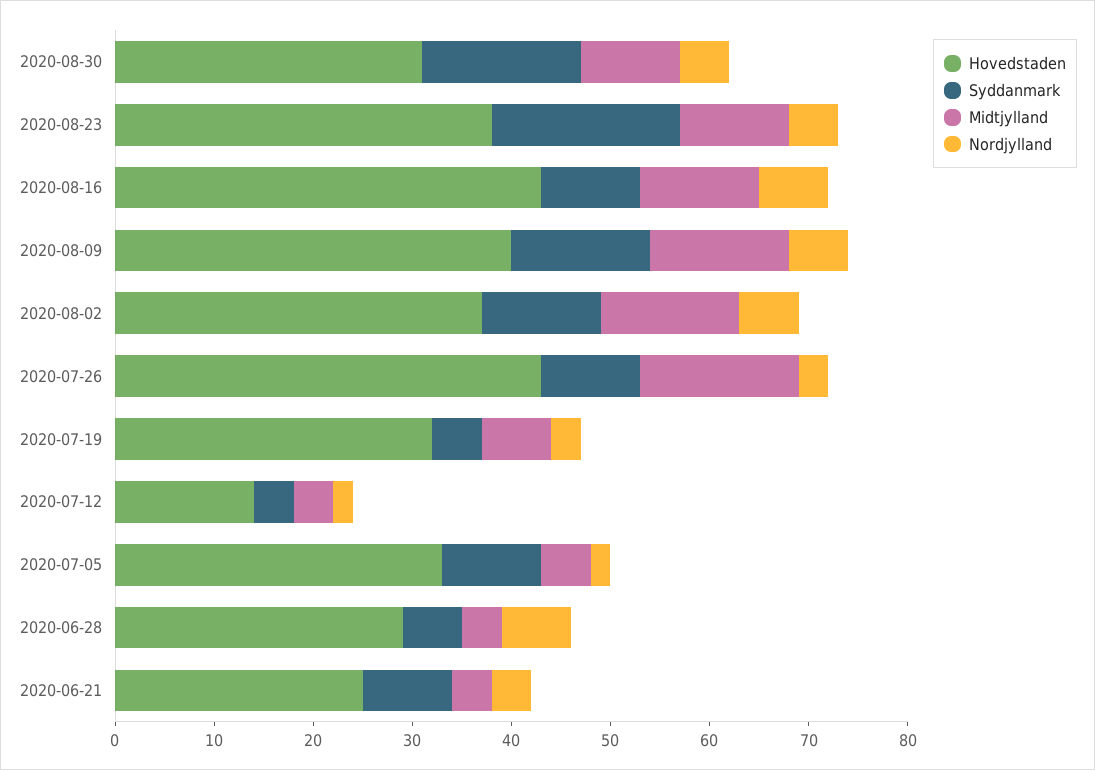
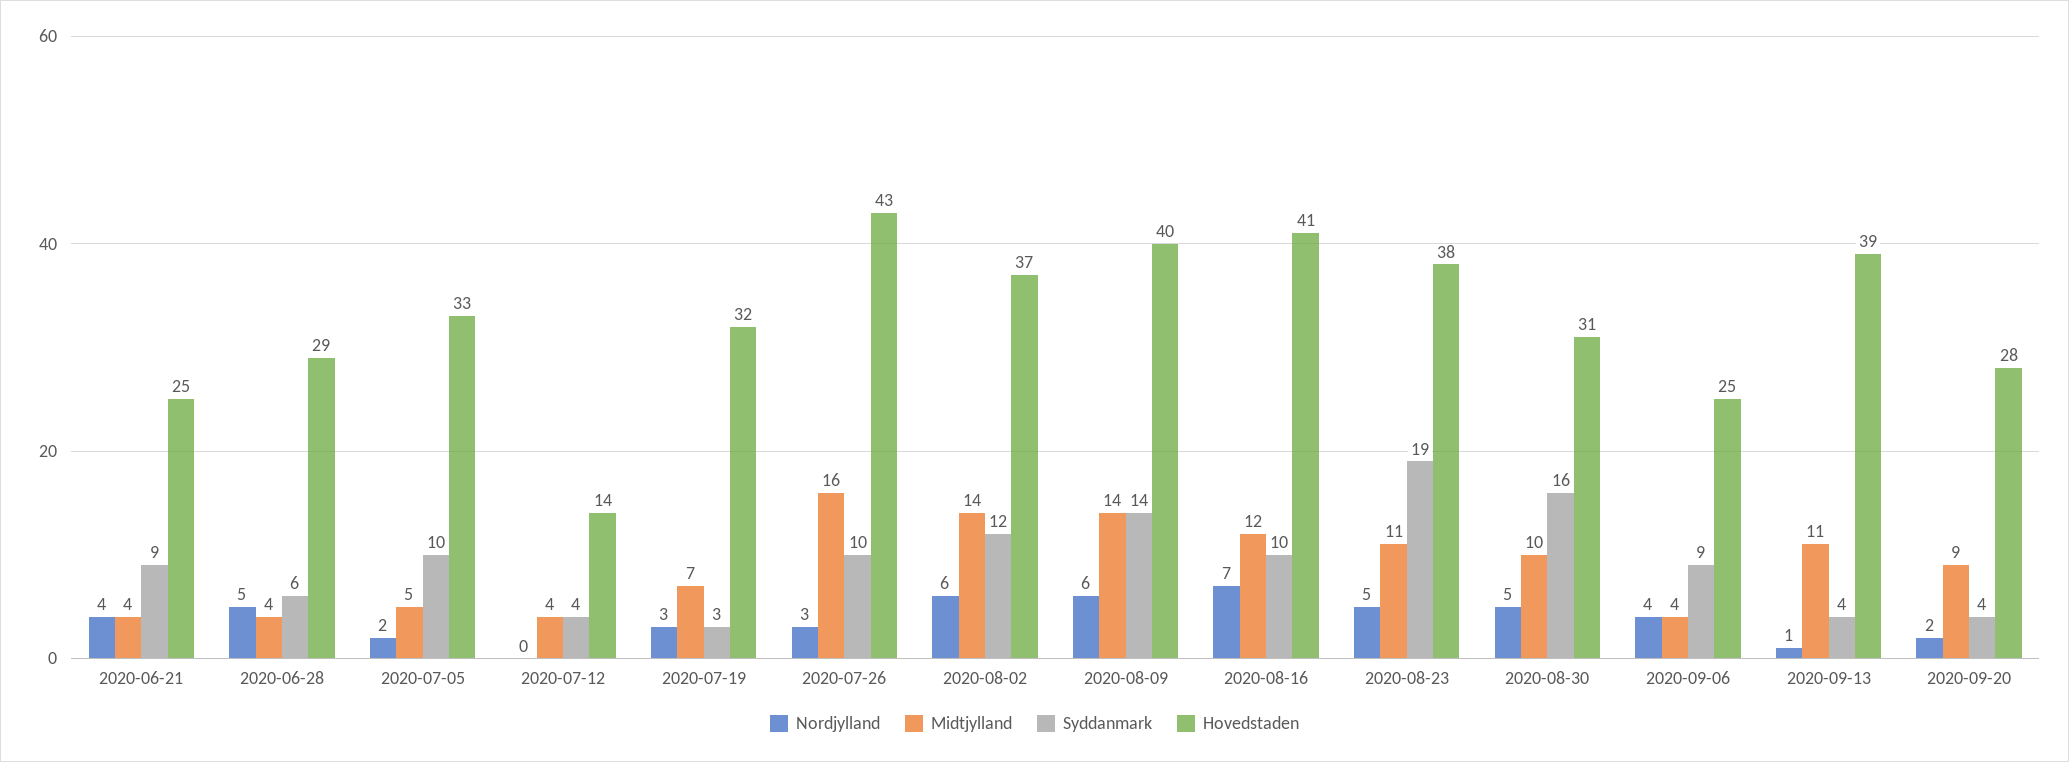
Hovedstaden, 2020-08-16: 43 -> 41
Syddanmark, 2020-07-19: 5 -> 3
Nordjylland, 2020-07-12: 2 -> 0
Nordjylland, 2020-06-28: 7 -> 5
Nordjylland, 2020-09-06: none -> 4
Midtjylland, 2020-09-06: none -> 4
Syddanmark, 2020-09-06: none -> 9
Hovedstaden, 2020-09-06: none -> 25
Nordjylland, 2020-09-13: none -> 1
Midtjylland, 2020-09-13: none -> 11
Syddanmark, 2020-09-13: none -> 4
Hovedstaden, 2020-09-13: none -> 39
Nordjylland, 2020-09-20: none -> 2
Midtjylland, 2020-09-20: none -> 9
Syddanmark, 2020-09-20: none -> 4
Hovedstaden, 2020-09-20: none -> 28

